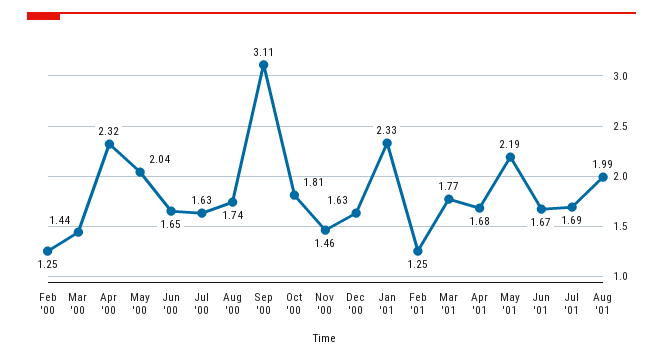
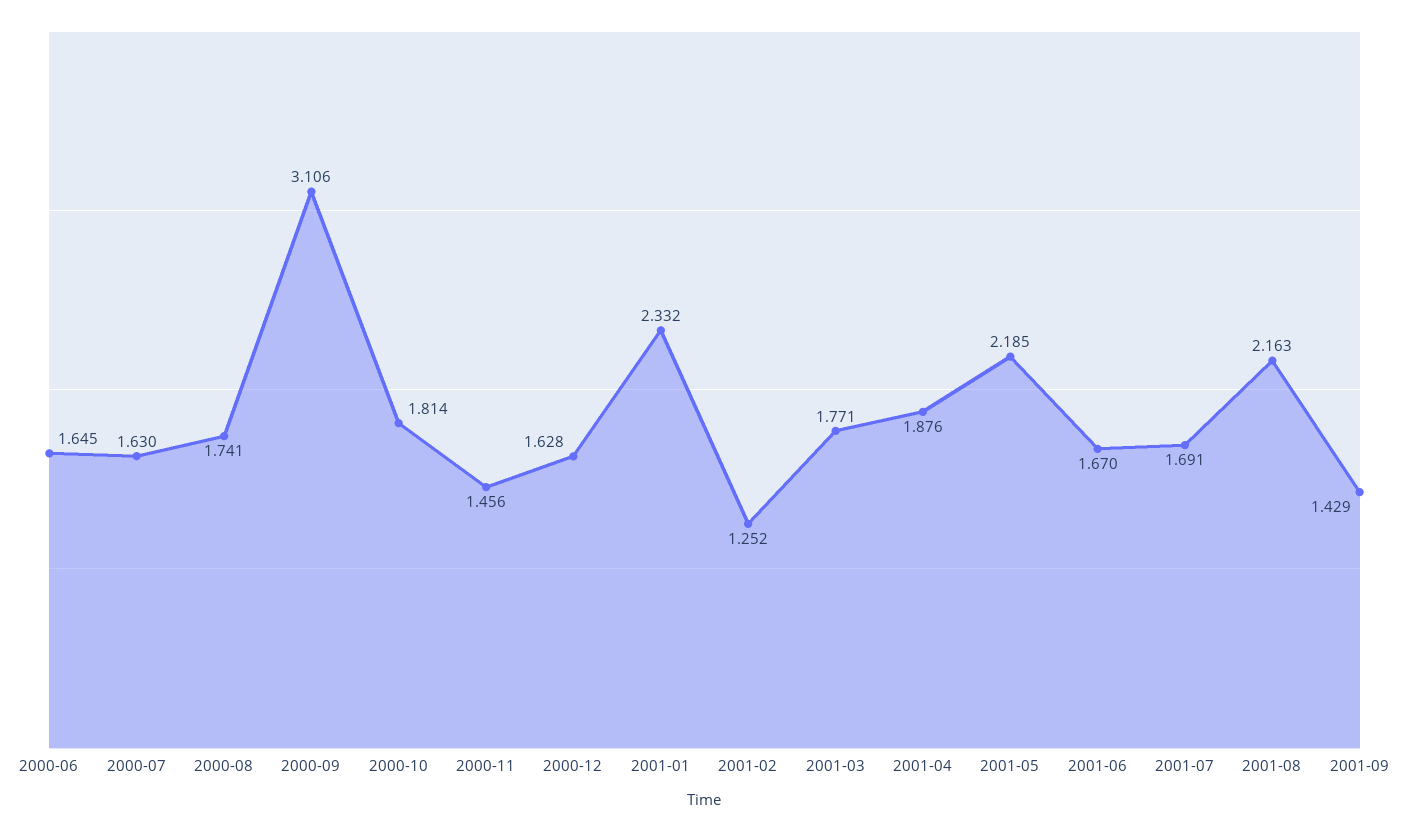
Feb '00: 1.25 -> none
Mar '00: 1.44 -> none
Apr '00: 2.32 -> none
May '00: 2.04 -> none
Apr '01: 1.68 -> 1.876
Aug '01: 1.99 -> 2.163
2001-09: none -> 1.429

